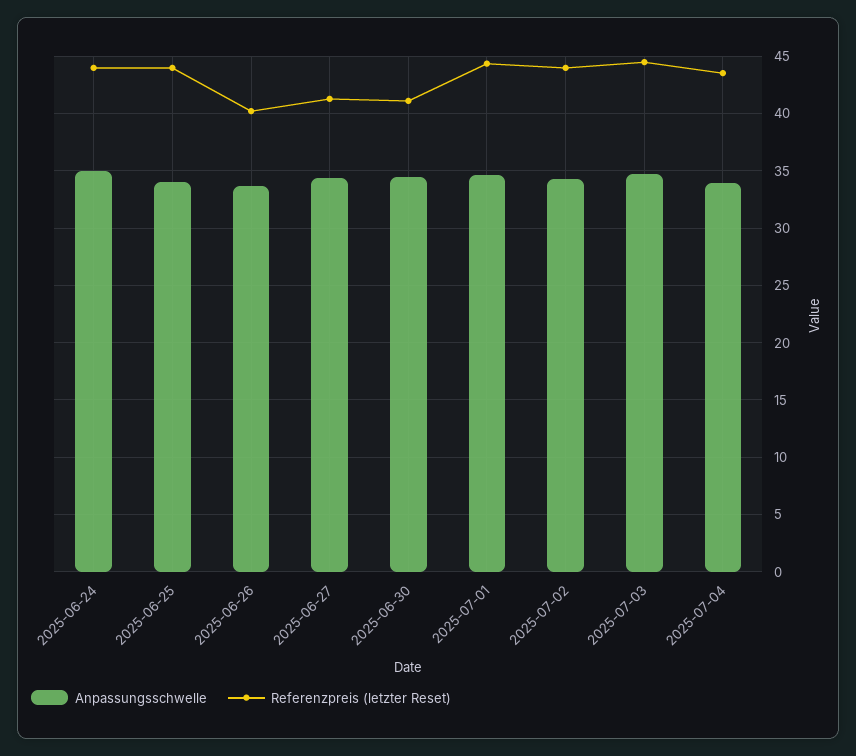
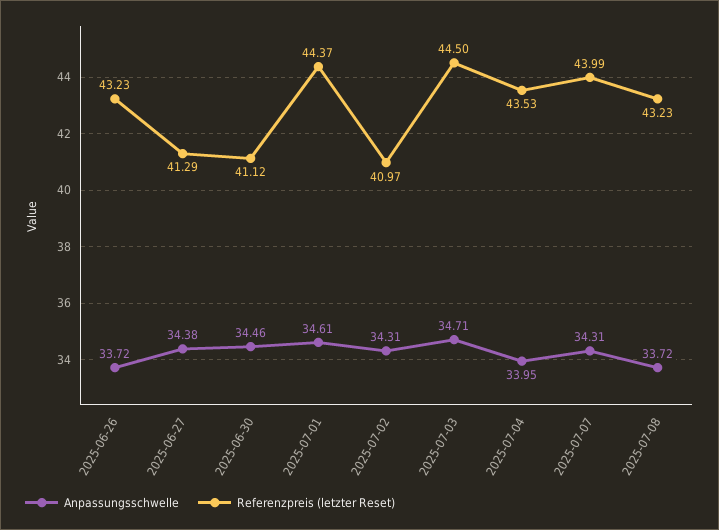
Anpassungsschwelle, 2025-06-24: 35 -> none
Referenzpreis (letzter Reset), 2025-06-24: 44 -> none
Anpassungsschwelle, 2025-06-25: 34 -> none
Referenzpreis (letzter Reset), 2025-06-25: 44 -> none
Referenzpreis (letzter Reset), 2025-06-26: 40 -> 43.23
Referenzpreis (letzter Reset), 2025-07-02: 44 -> 40.97
Anpassungsschwelle, 2025-07-07: none -> 34.31
Referenzpreis (letzter Reset), 2025-07-07: none -> 43.99
Anpassungsschwelle, 2025-07-08: none -> 33.72
Referenzpreis (letzter Reset), 2025-07-08: none -> 43.23

